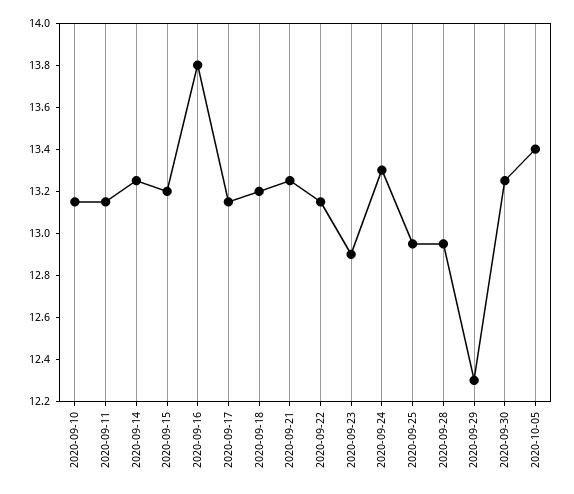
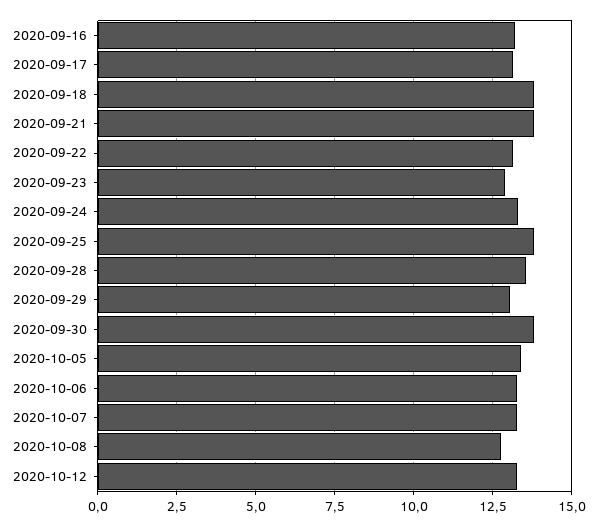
2020-09-10: 13.15 -> none
2020-09-11: 13.15 -> none
2020-09-14: 13.25 -> none
2020-09-15: 13.2 -> none
2020-09-16: 13.8 -> 13.25
2020-09-18: 13.2 -> 13.75
2020-09-21: 13.25 -> 13.75
2020-09-25: 12.95 -> 13.75
2020-09-28: 12.95 -> 13.5
2020-09-29: 12.3 -> 13
2020-09-30: 13.25 -> 13.75
2020-10-06: none -> 13.25
2020-10-07: none -> 13.25
2020-10-08: none -> 12.75
2020-10-12: none -> 13.25

